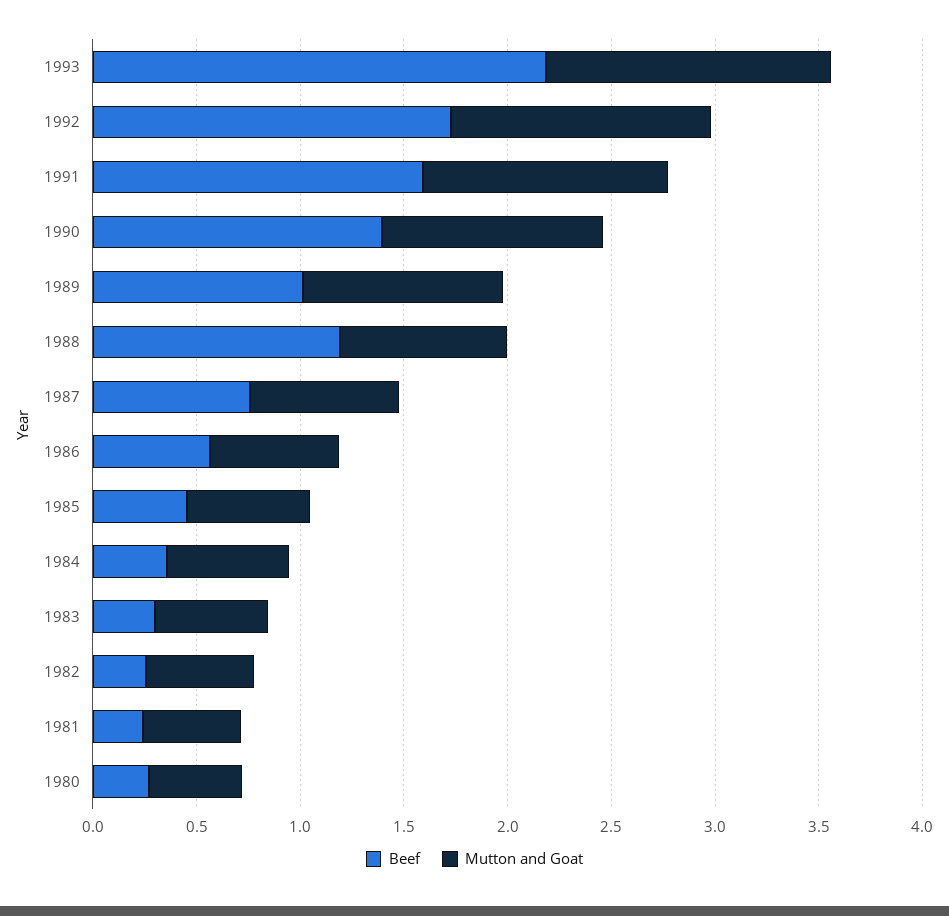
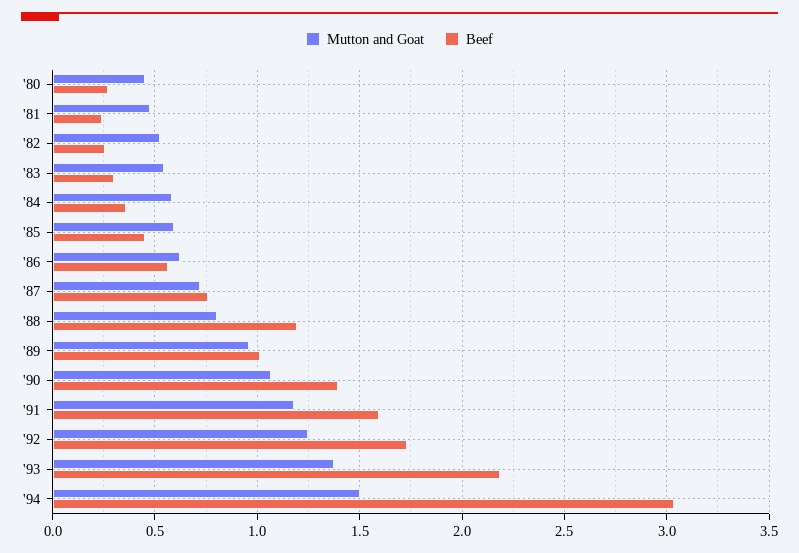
Mutton and Goat, '94: none -> 1.5
Beef, '94: none -> 3.05

